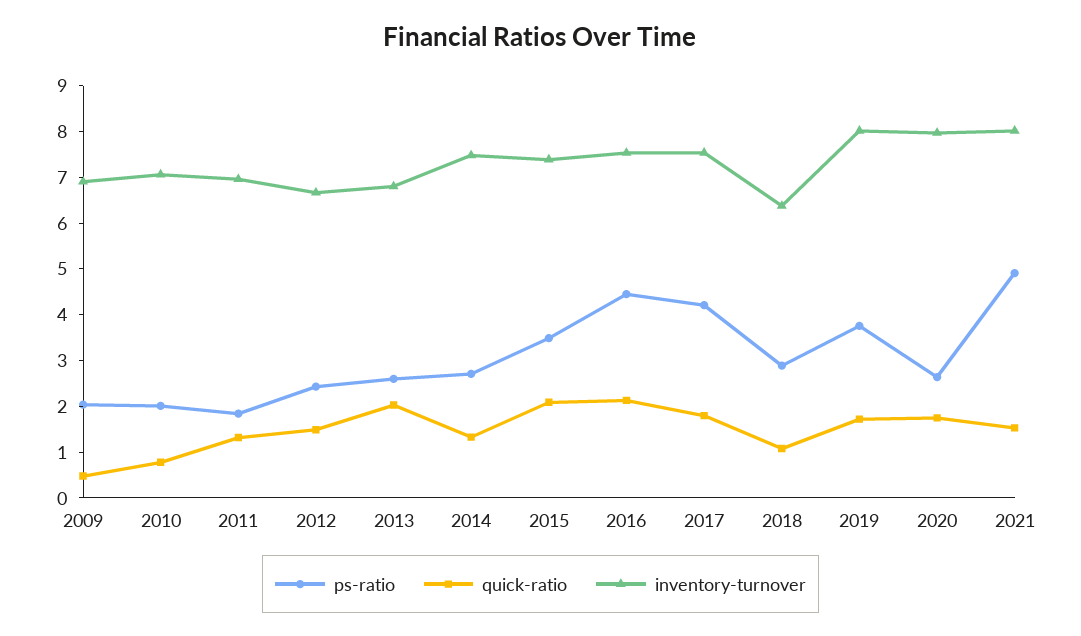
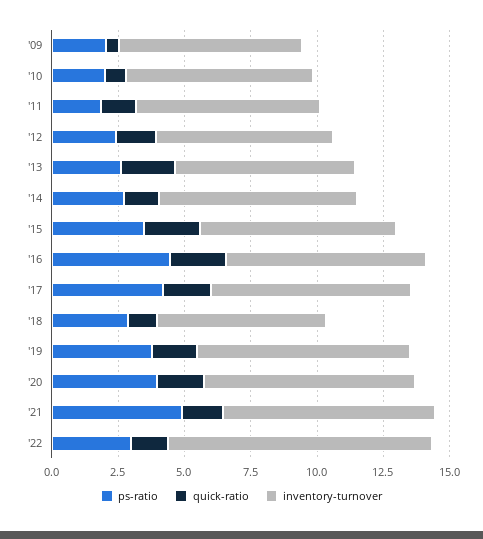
ps-ratio, 2020: 2.6 -> 4
ps-ratio, '22: none -> 3
quick-ratio, '22: none -> 1.5
inventory-turnover, '22: none -> 10

